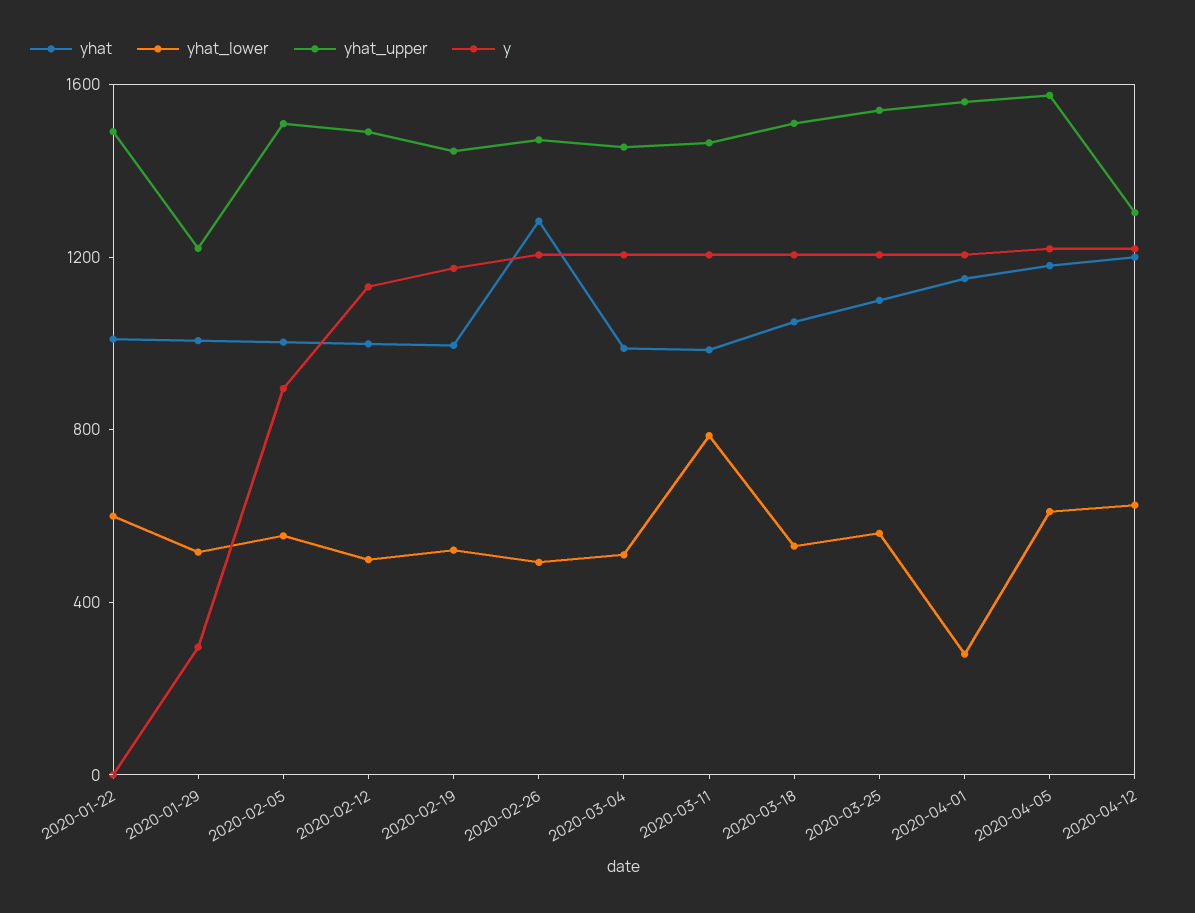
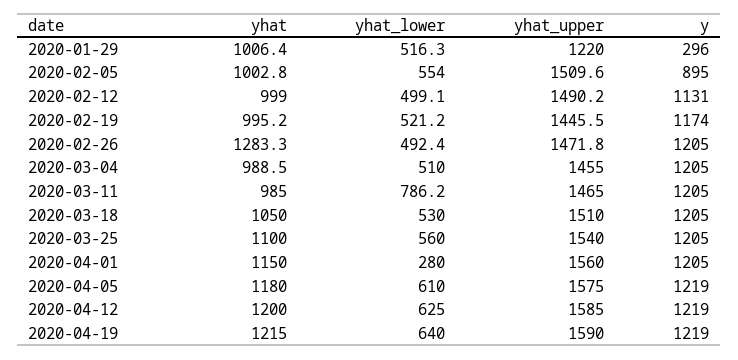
yhat, 2020-01-22: 1000 -> none
yhat_lower, 2020-01-22: 600 -> none
yhat_upper, 2020-01-22: 1500 -> none
y, 2020-01-22: 0 -> none
yhat_upper, 2020-04-12: 1300 -> 1585
yhat, 2020-04-19: none -> 1215
yhat_lower, 2020-04-19: none -> 640
yhat_upper, 2020-04-19: none -> 1590
y, 2020-04-19: none -> 1219

